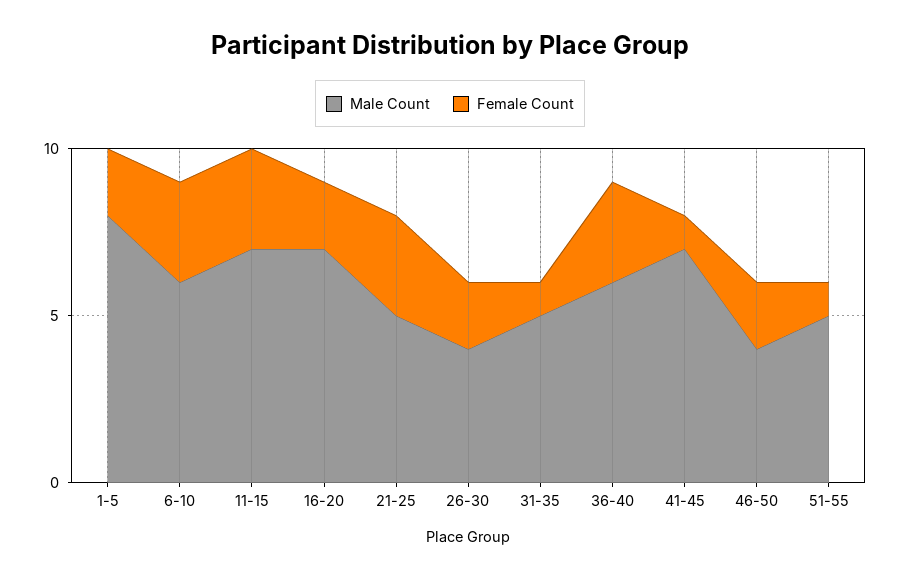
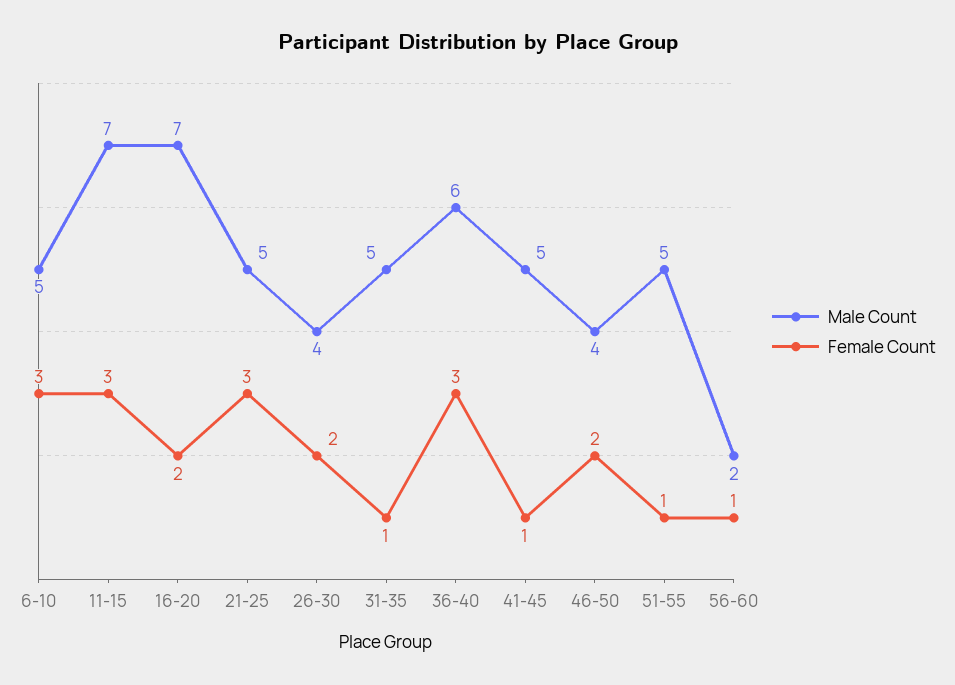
Male Count, 1-5: 8 -> none
Female Count, 1-5: 2 -> none
Male Count, 6-10: 6 -> 5
Male Count, 41-45: 7 -> 5
Male Count, 56-60: none -> 2
Female Count, 56-60: none -> 1

